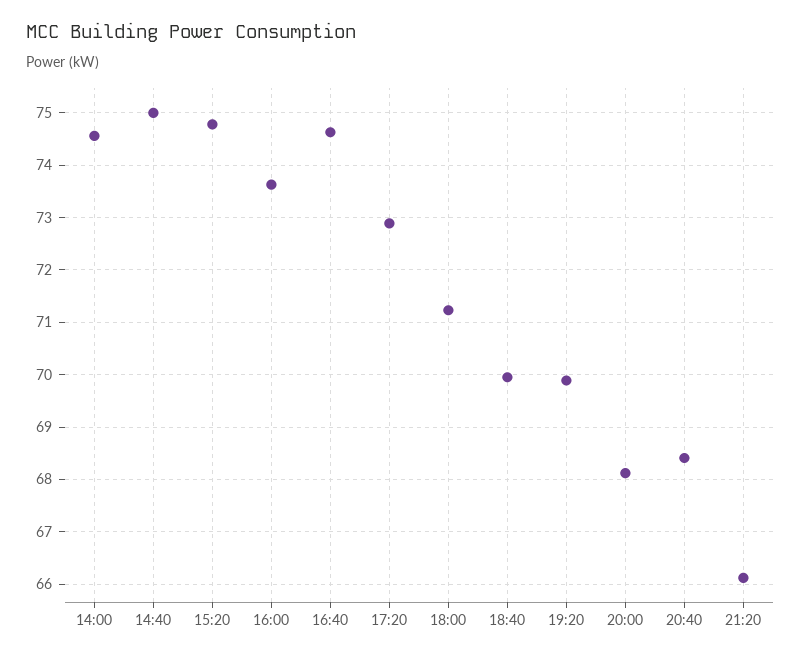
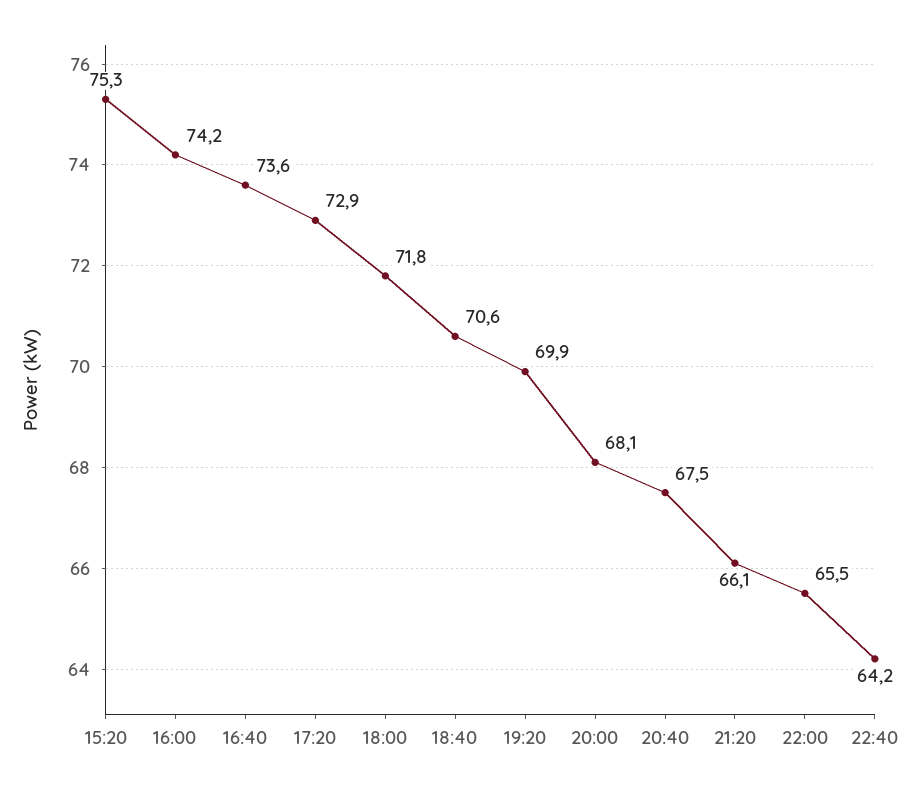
14:00: 74.6 -> none
14:40: 75 -> none
15:20: 74.8 -> 75.3
16:00: 73.6 -> 74.2
16:40: 74.6 -> 73.6
18:00: 71.2 -> 71.8
18:40: 70 -> 70.6
20:40: 68.4 -> 67.5
22:00: none -> 65.5
22:40: none -> 64.2

